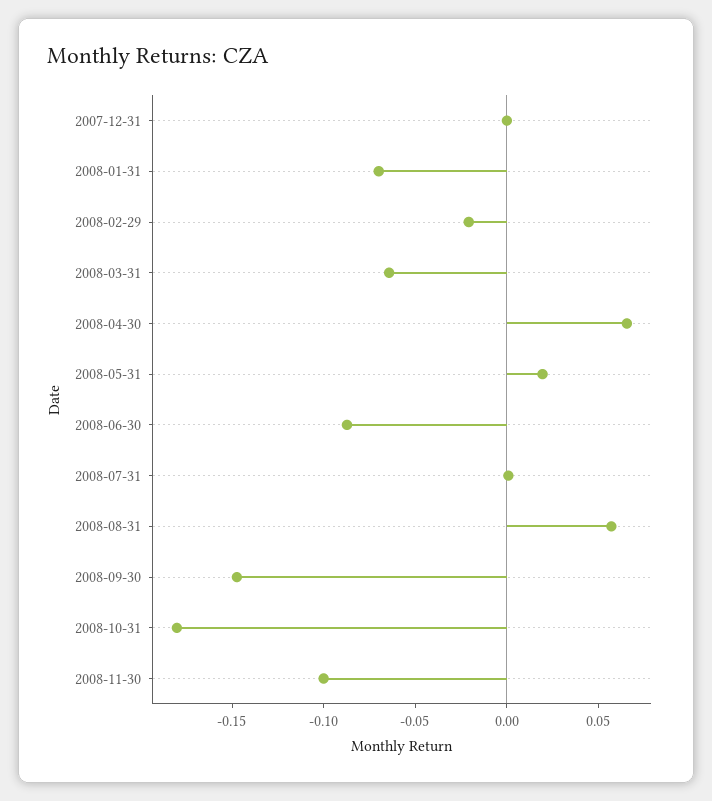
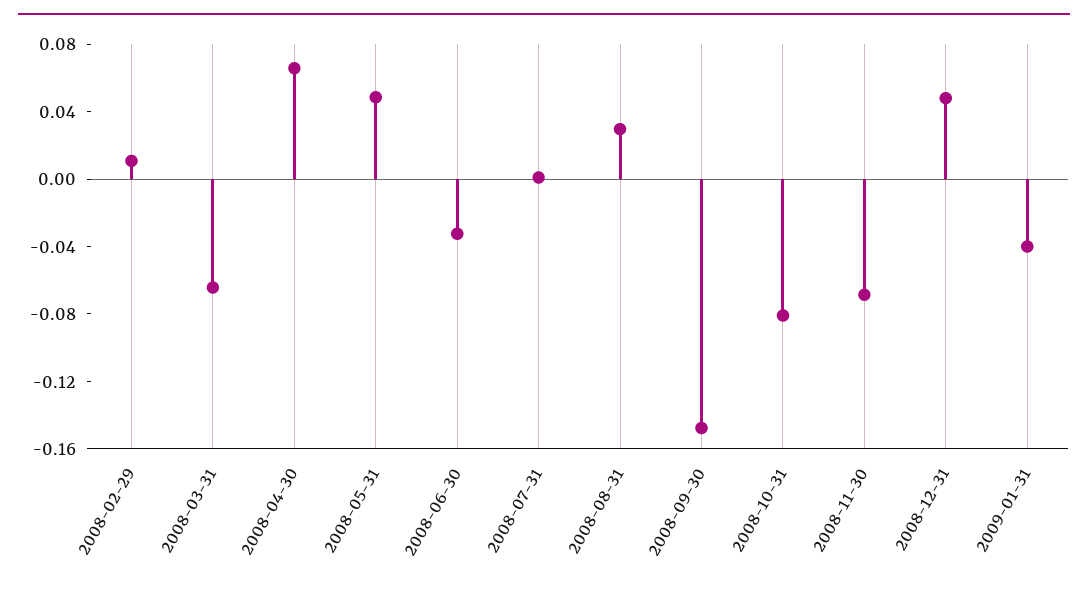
2007-12-31: 0 -> none
2008-01-31: -0.07 -> none
2008-02-29: -0.02 -> 0.01
2008-05-31: 0.02 -> 0.05
2008-06-30: -0.09 -> -0.03
2008-08-31: 0.06 -> 0.03
2008-10-31: -0.18 -> -0.08
2008-11-30: -0.1 -> -0.07
2008-12-31: none -> 0.05
2009-01-31: none -> -0.04

